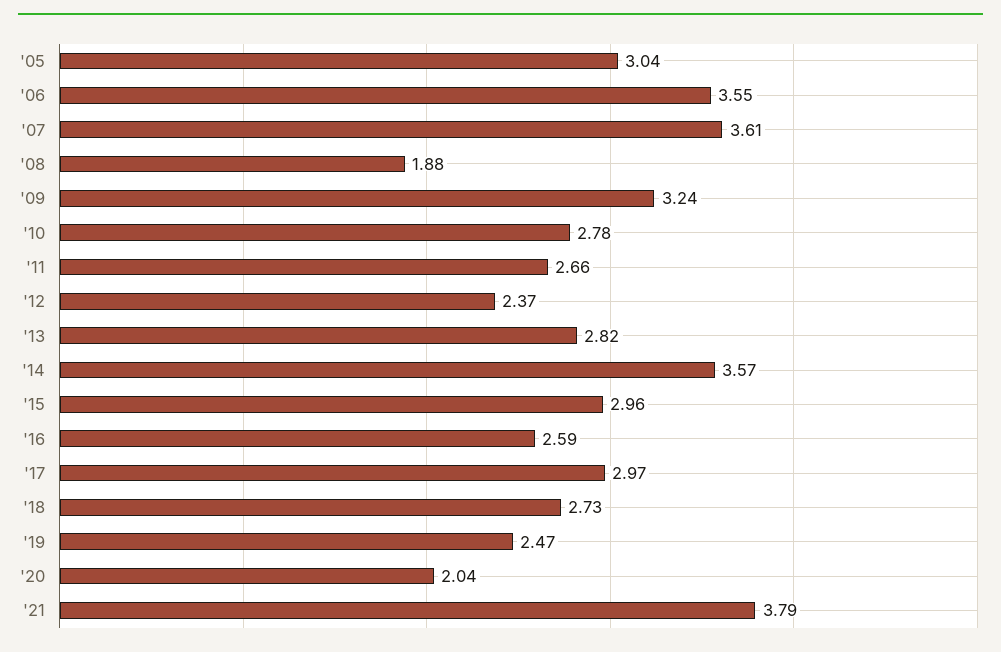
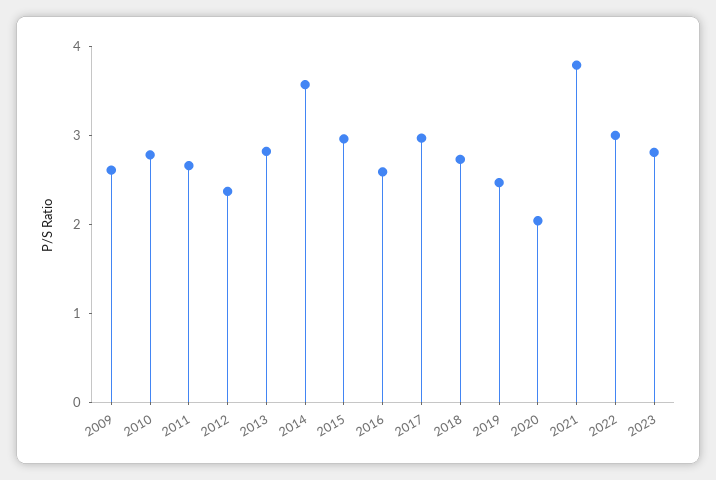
'05: 3.04 -> none
'06: 3.55 -> none
'07: 3.61 -> none
'08: 1.88 -> none
'09: 3.24 -> 2.6
2022: none -> 3
2023: none -> 2.8

